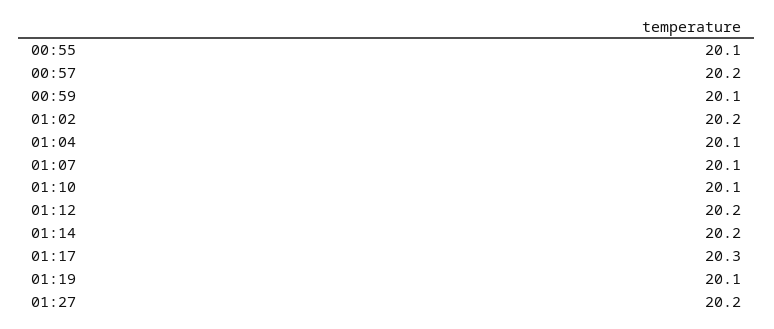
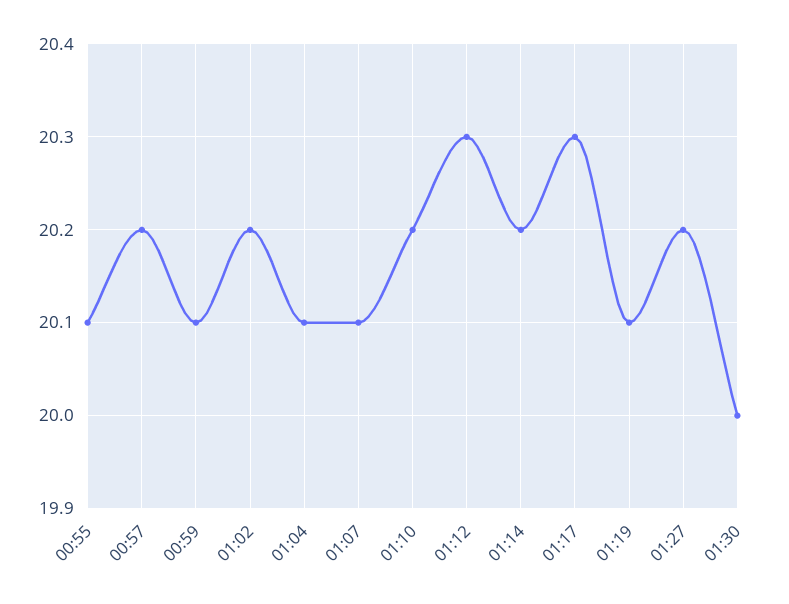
01:10: 20.1 -> 20.2
01:12: 20.2 -> 20.3
01:30: none -> 20

